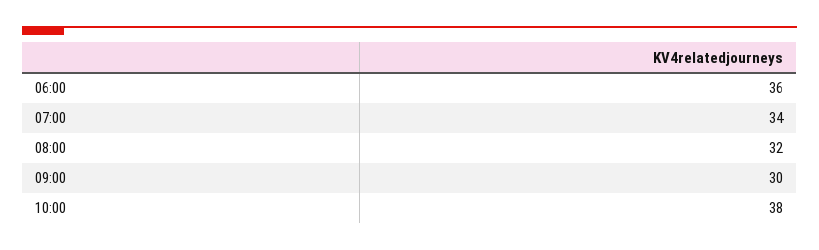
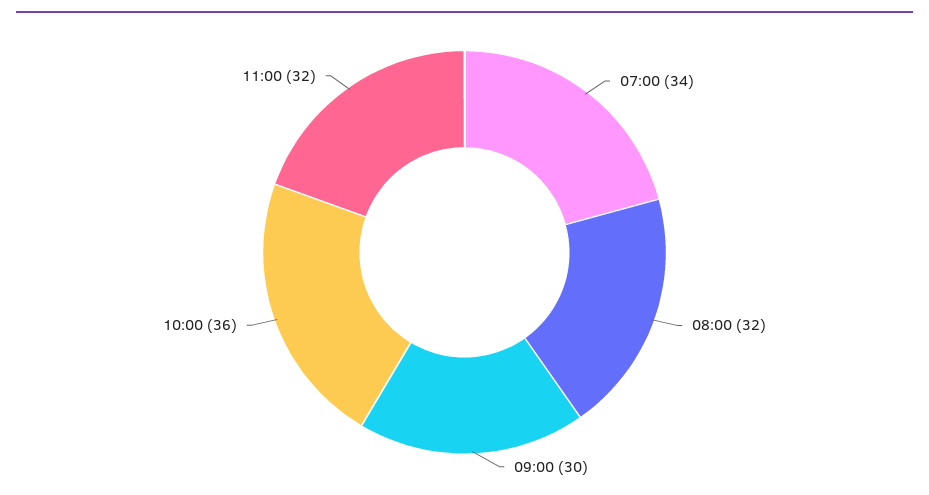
06:00: 36 -> none
10:00: 38 -> 36
11:00: none -> 32

